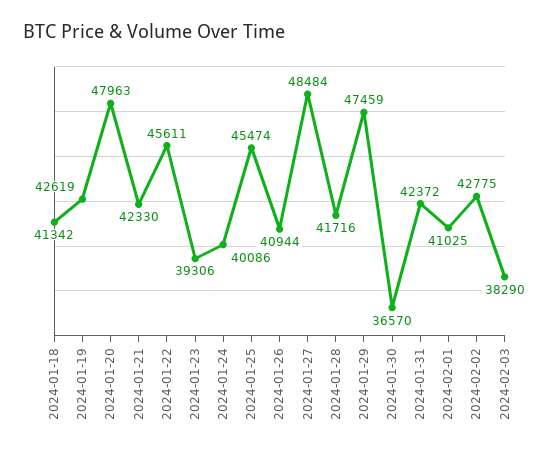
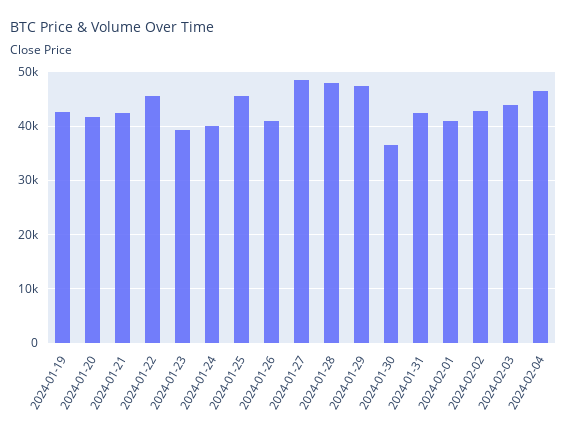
2024-01-18: 41342 -> none
2024-01-20: 47963 -> 42000
2024-01-28: 41716 -> 48000
2024-02-03: 38290 -> 44000
2024-02-04: none -> 46000

